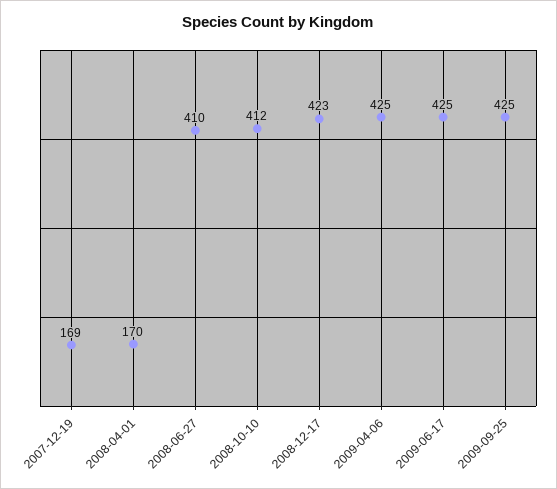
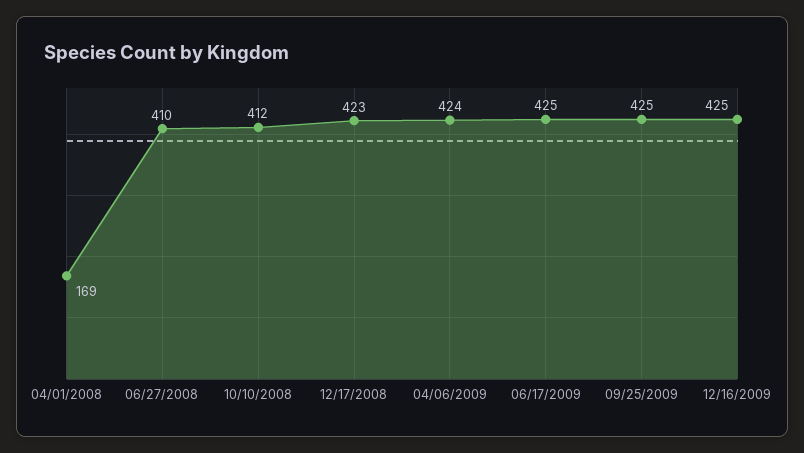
2007-12-19: 169 -> none
2008-04-01: 170 -> 169
2009-04-06: 425 -> 424
12/16/2009: none -> 425

